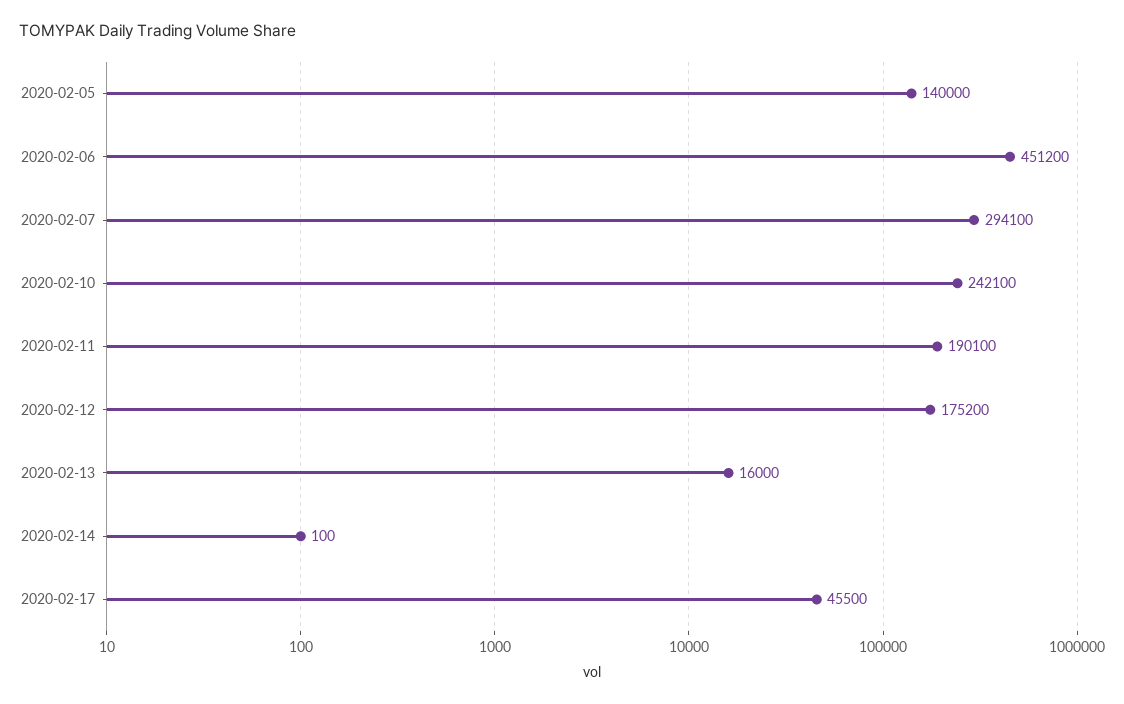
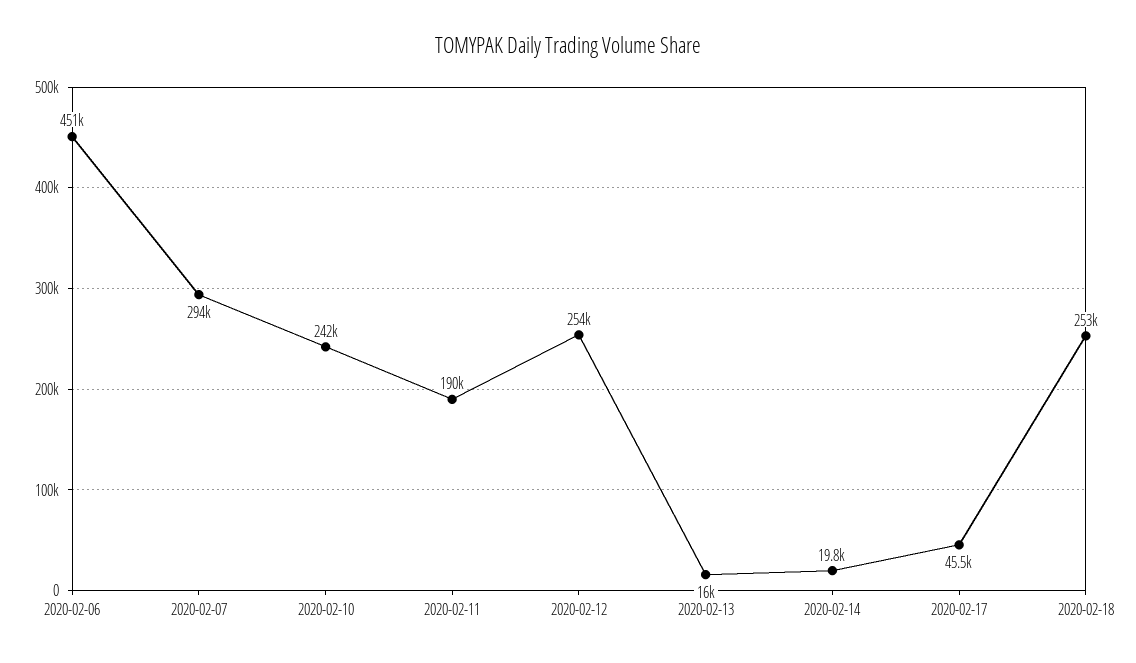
2020-02-05: 140000 -> none
2020-02-12: 175200 -> 254000
2020-02-14: 100 -> 19800
2020-02-18: none -> 253000

